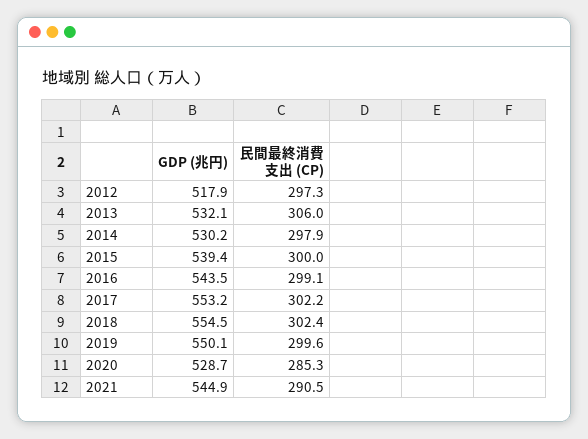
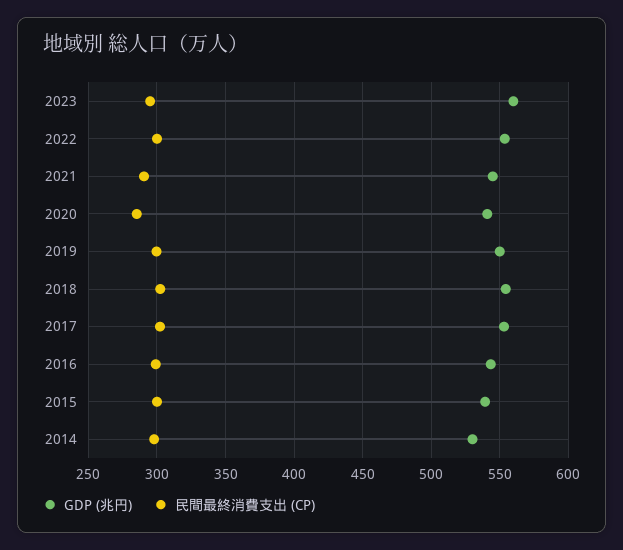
GDP (兆円), 2012: 517.9 -> none
民間最終消費支出 (CP), 2012: 297.3 -> none
GDP (兆円), 2013: 532.1 -> none
民間最終消費支出 (CP), 2013: 306 -> none
GDP (兆円), 2020: 528.7 -> 540
GDP (兆円), 2023: none -> 560
民間最終消費支出 (CP), 2023: none -> 295
GDP (兆円), 2022: none -> 555
民間最終消費支出 (CP), 2022: none -> 300

